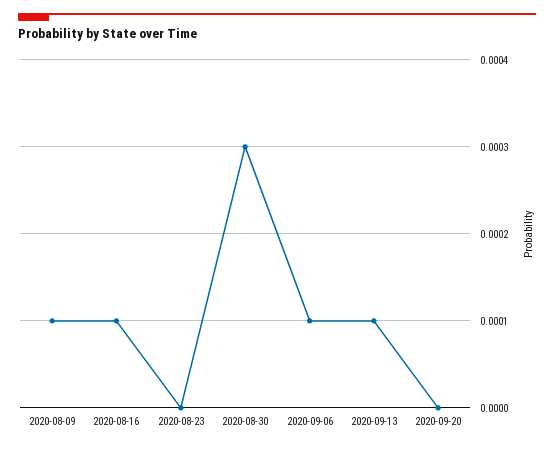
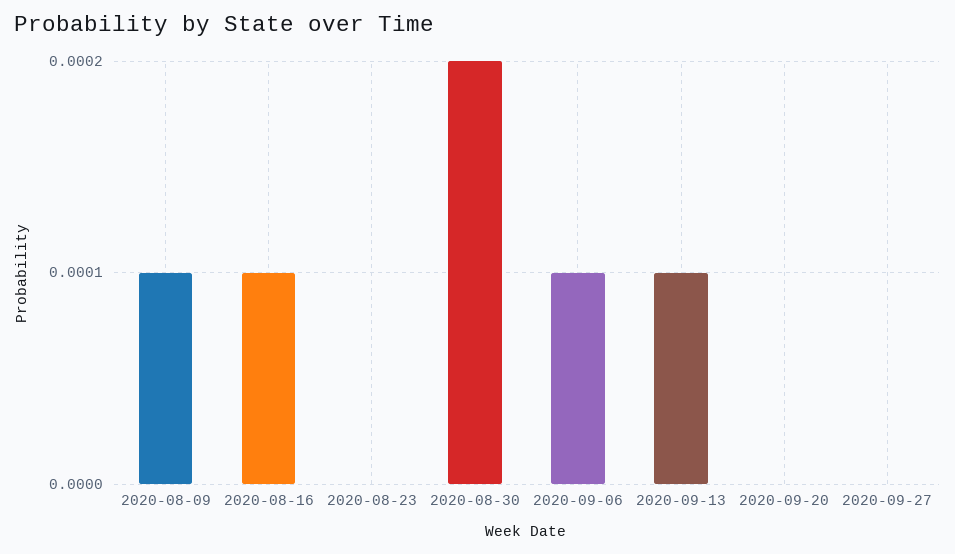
2020-08-30: 0.0003 -> 0.0002
2020-09-27: none -> 0

